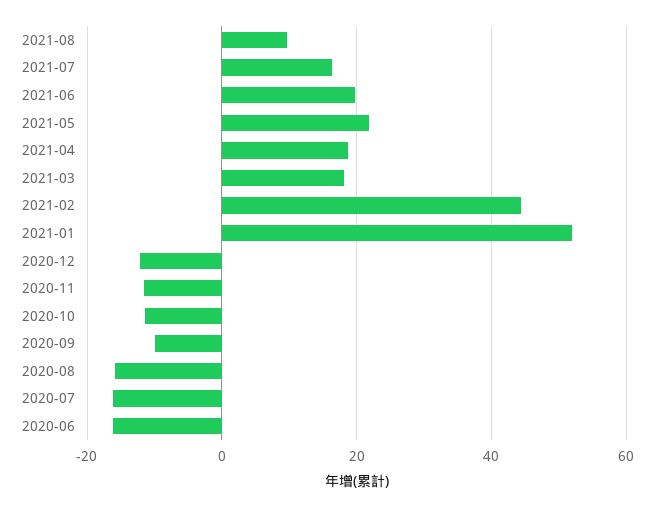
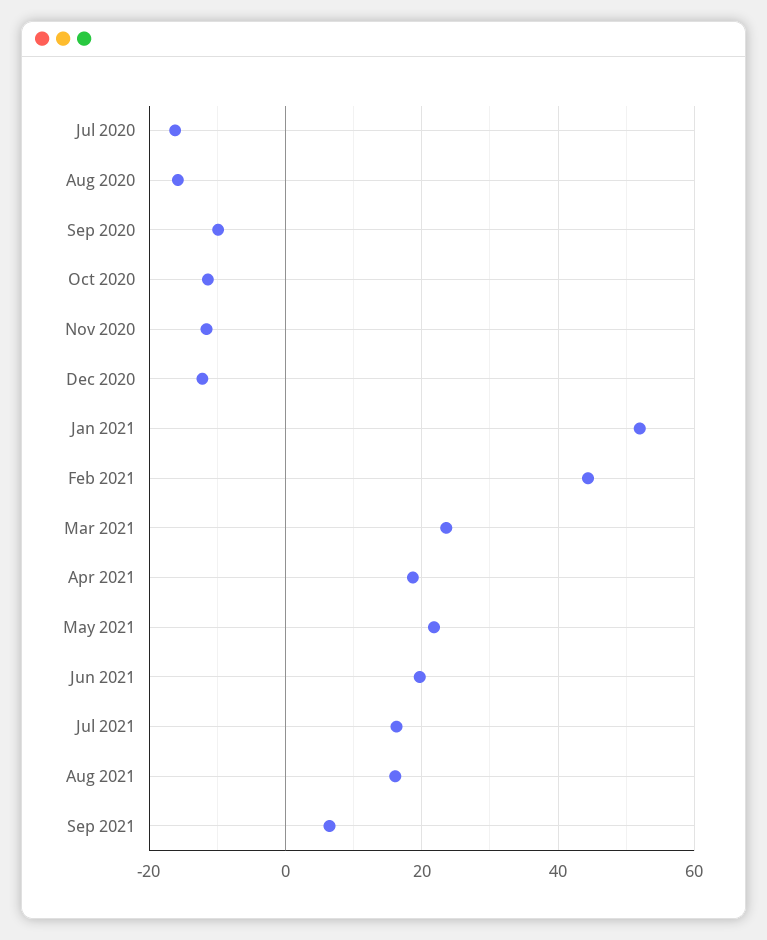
2021-08: 10 -> 16
2021-03: 18 -> 24
2020-06: -16 -> none
Sep 2021: none -> 6

